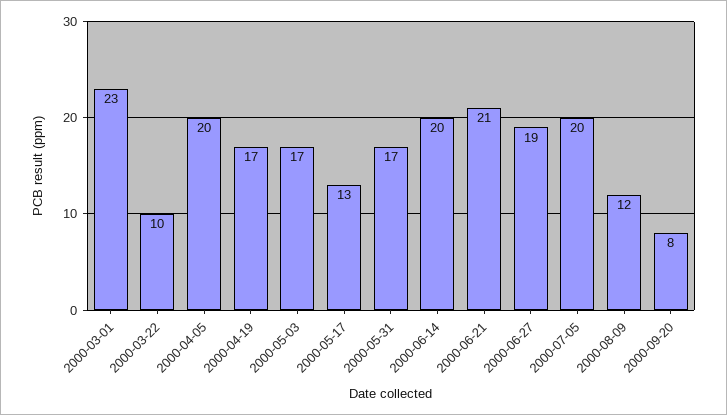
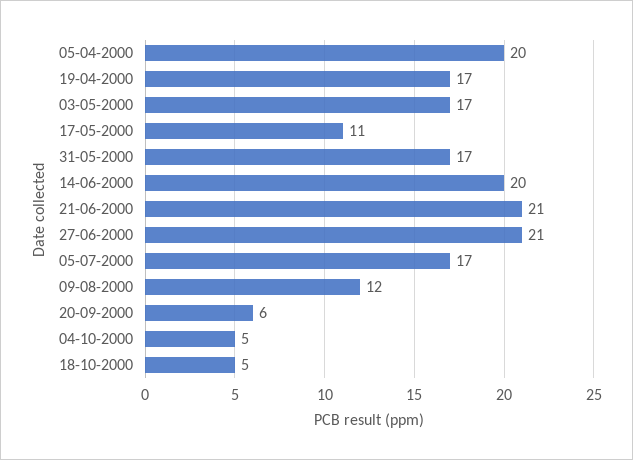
2000-03-01: 23 -> none
2000-03-22: 10 -> none
2000-05-17: 13 -> 11
2000-06-27: 19 -> 21
2000-07-05: 20 -> 17
2000-09-20: 8 -> 6
04-10-2000: none -> 5
18-10-2000: none -> 5

